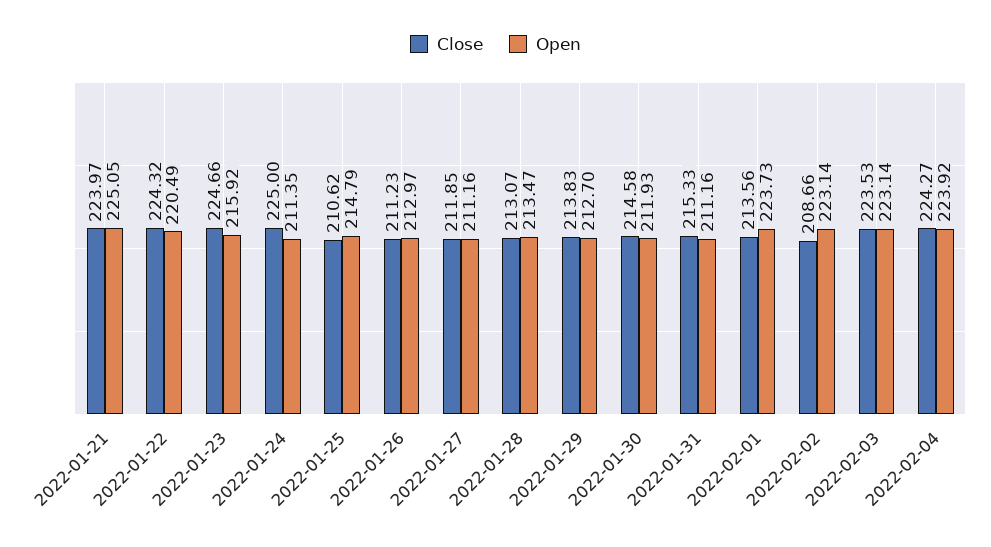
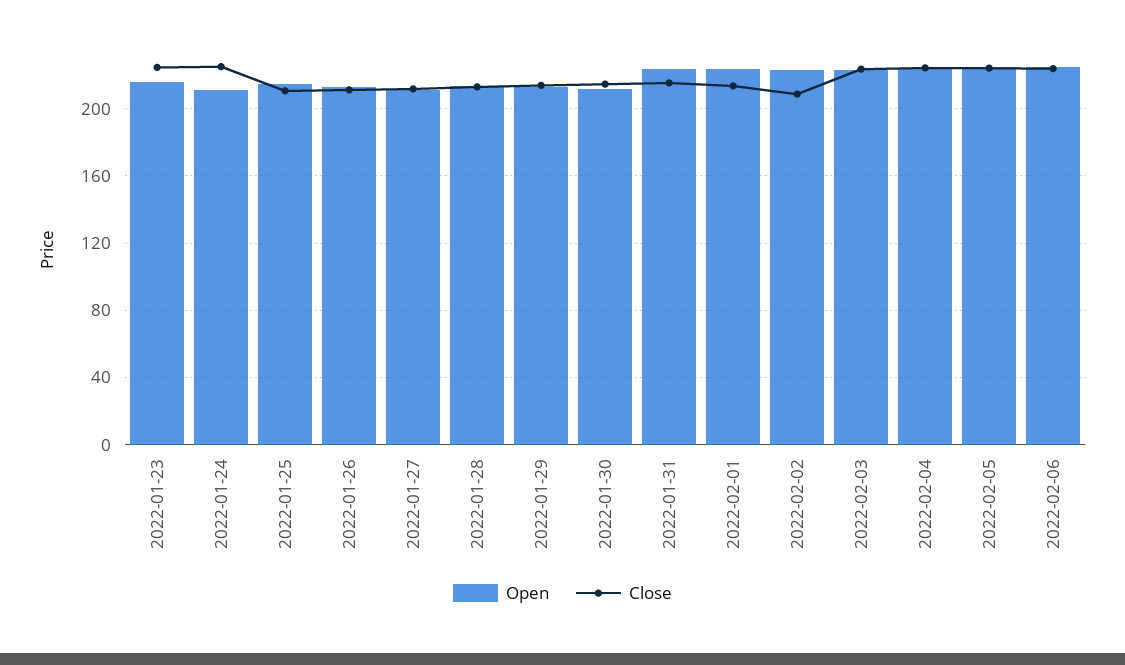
Close, 2022-01-21: 223.97 -> none
Open, 2022-01-21: 225.05 -> none
Close, 2022-01-22: 224.32 -> none
Open, 2022-01-22: 220.49 -> none
Open, 2022-01-31: 211.16 -> 225
Open, 2022-02-05: none -> 225
Close, 2022-02-05: none -> 225
Open, 2022-02-06: none -> 225
Close, 2022-02-06: none -> 225

